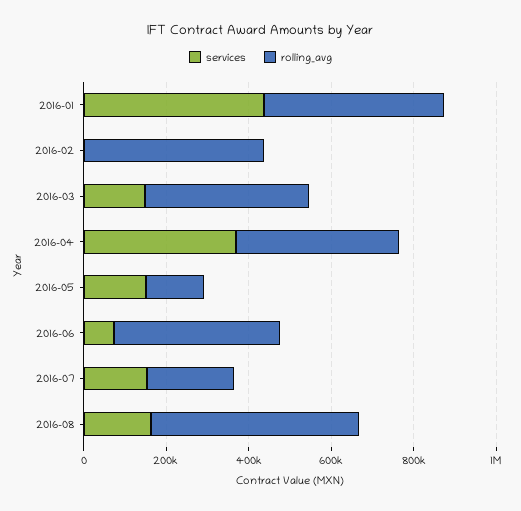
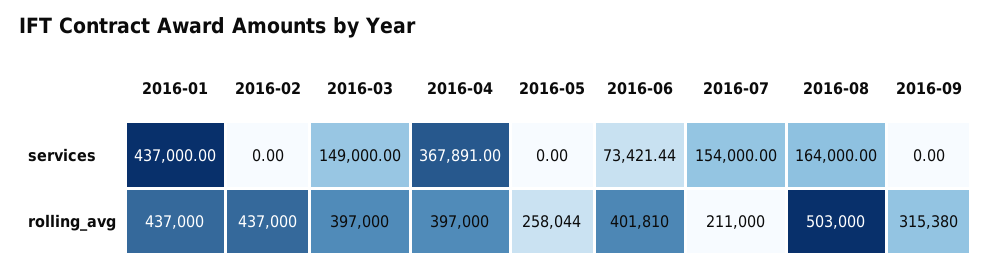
services, 2016-05: 150000 -> 0
rolling_avg, 2016-05: 150000 -> 258044
services, 2016-09: none -> 0
rolling_avg, 2016-09: none -> 315380

